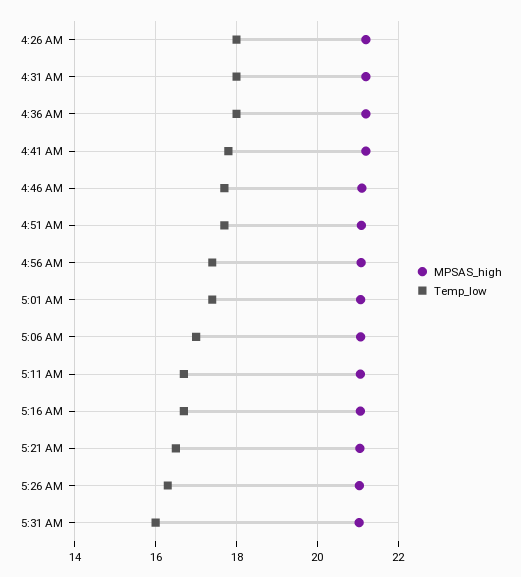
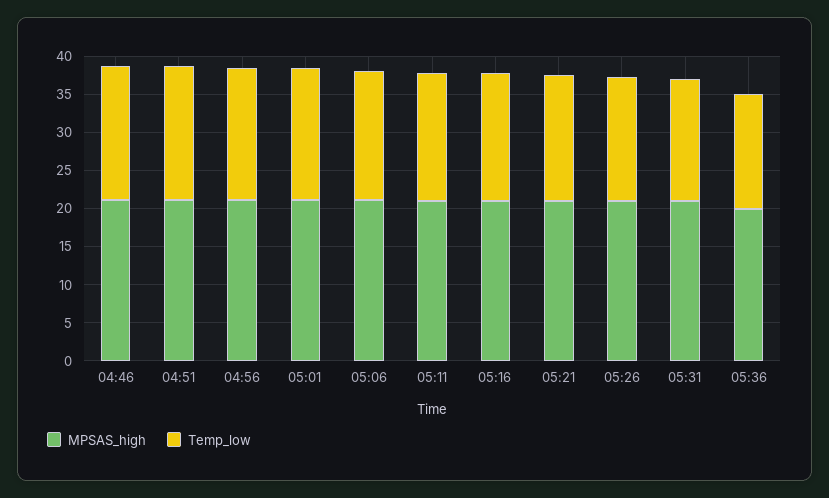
MPSAS_high, 4:26 AM: 21.2 -> none
Temp_low, 4:26 AM: 18 -> none
MPSAS_high, 4:31 AM: 21.2 -> none
Temp_low, 4:31 AM: 18 -> none
MPSAS_high, 4:36 AM: 21.2 -> none
Temp_low, 4:36 AM: 18 -> none
MPSAS_high, 4:41 AM: 21.2 -> none
Temp_low, 4:41 AM: 17.8 -> none
MPSAS_high, 05:36: none -> 20
Temp_low, 05:36: none -> 15

